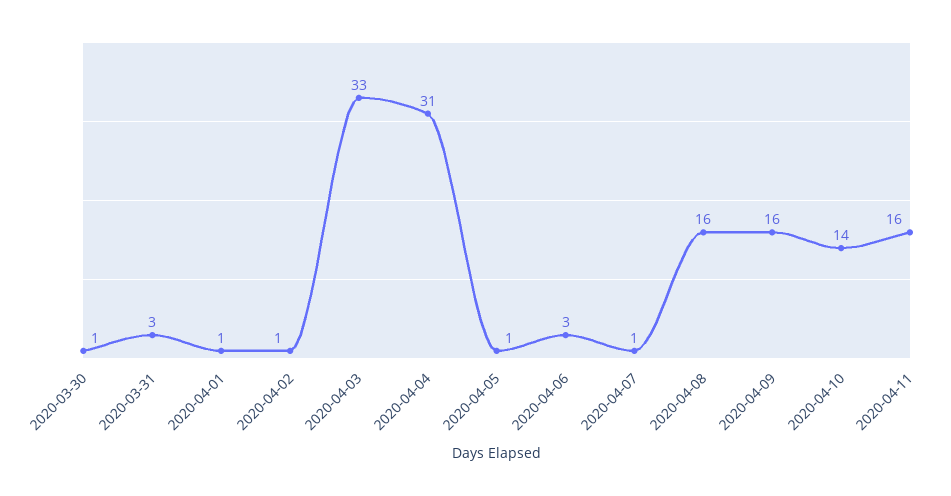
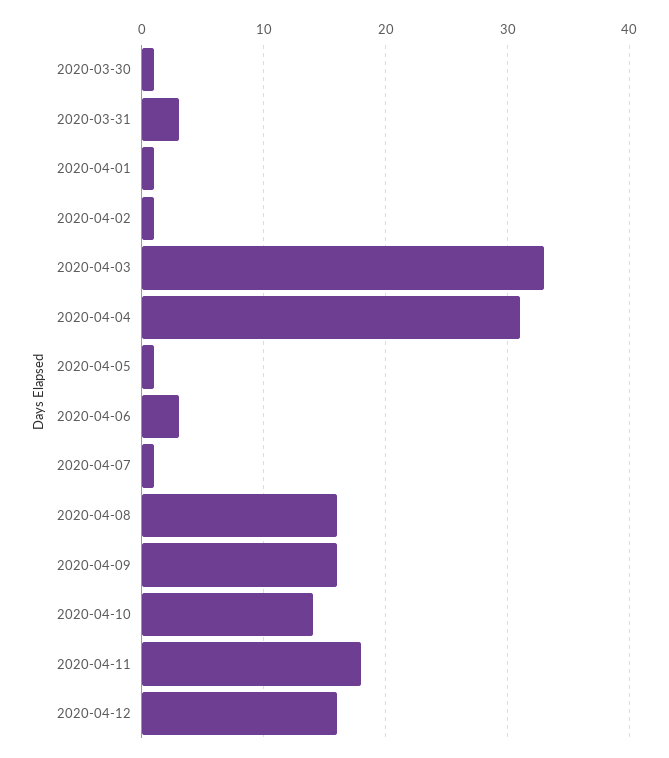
2020-04-11: 16 -> 18
2020-04-12: none -> 16

